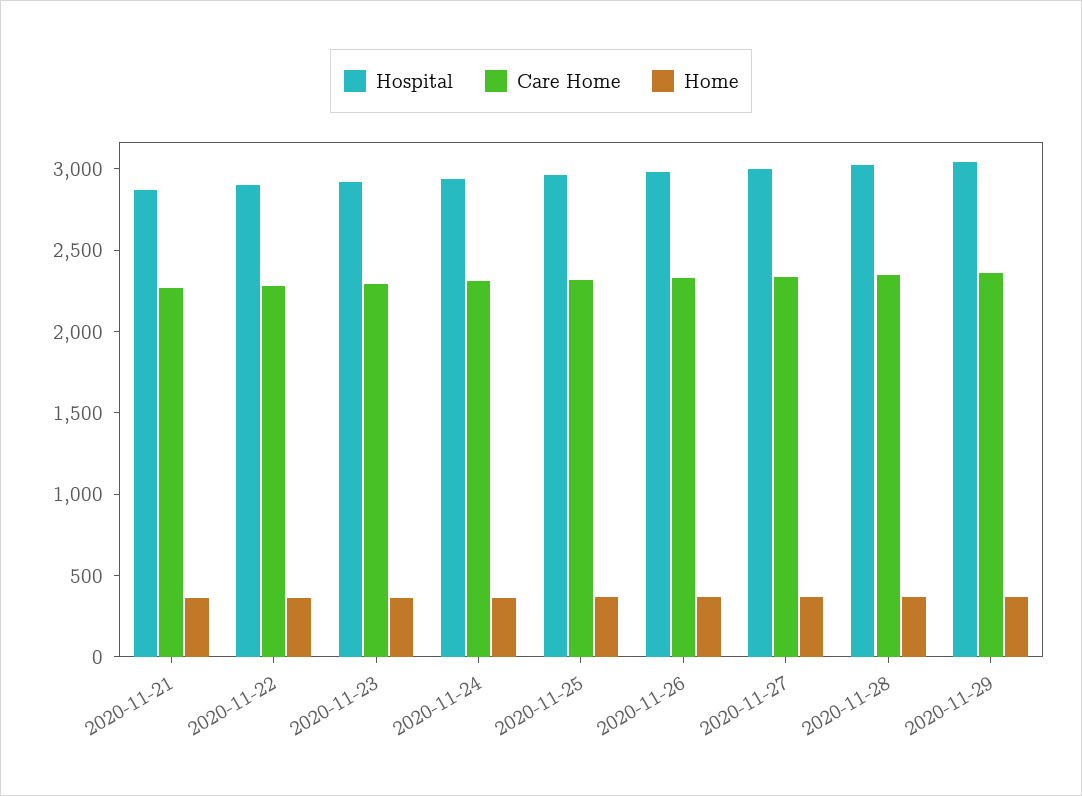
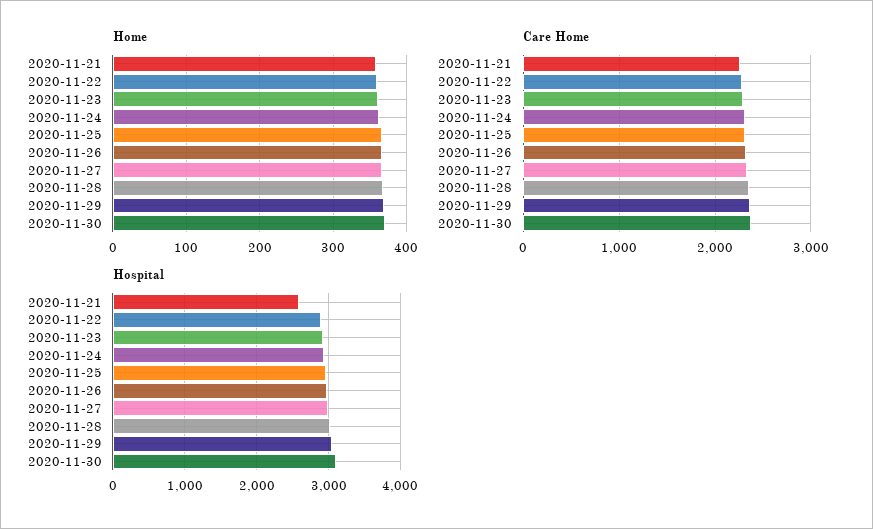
Hospital, 2020-11-21: 2900 -> 2600
Home, 2020-11-30: none -> 370
Care Home, 2020-11-30: none -> 2400
Hospital, 2020-11-30: none -> 3100

